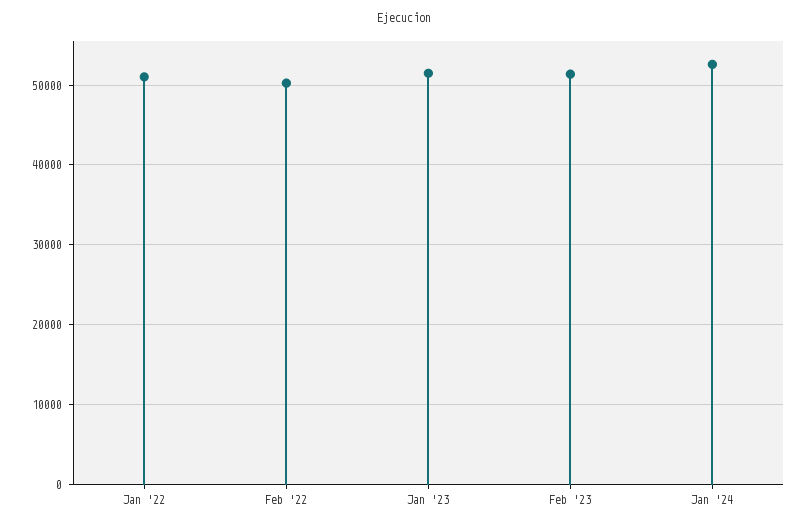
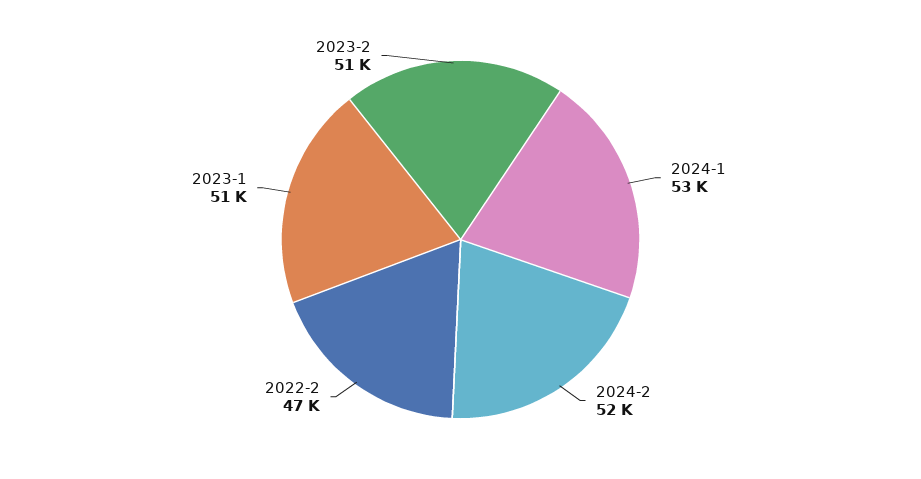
Jan '22: 51000 -> none
Feb '22: 50000 -> 47000
2024-2: none -> 52000

